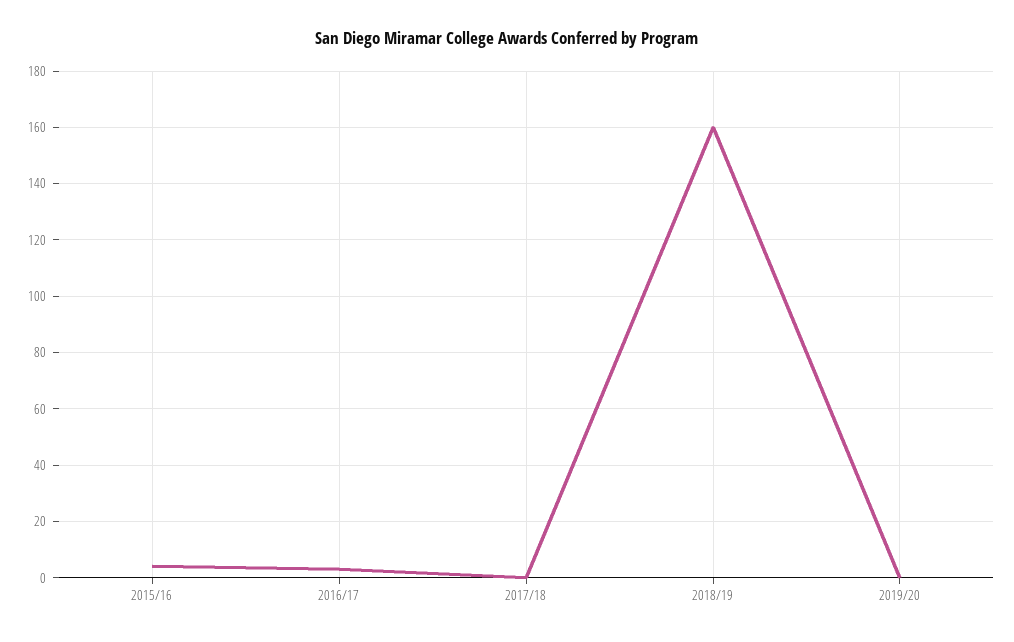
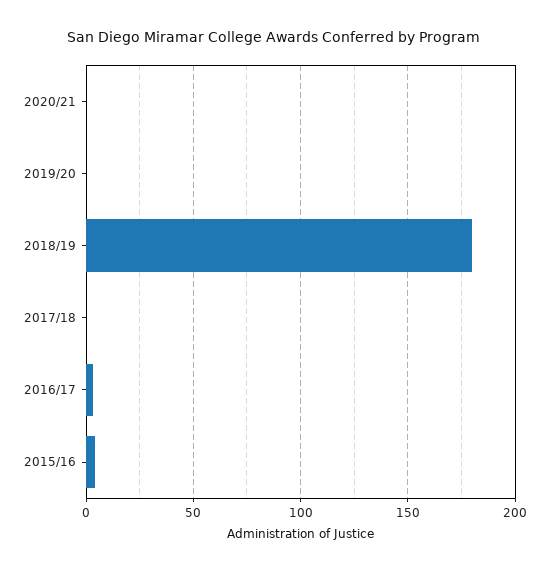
2018/19: 160 -> 180
2020/21: none -> 0

